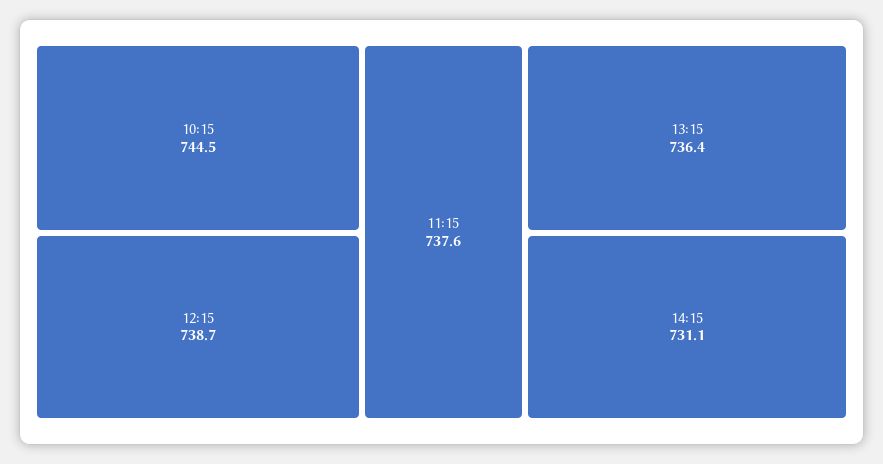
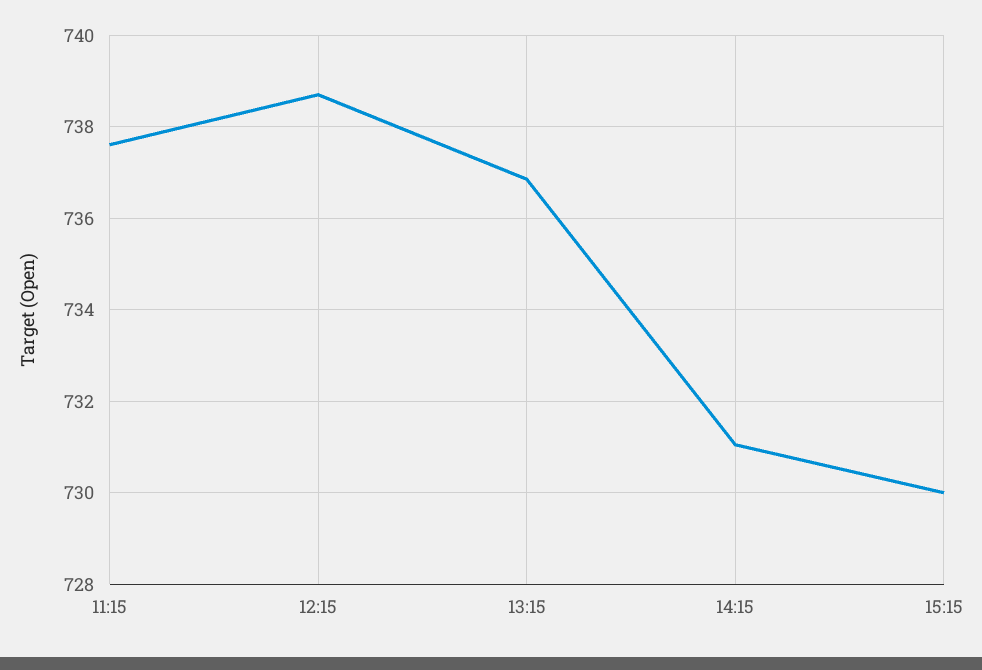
10:15: 744.5 -> none
13:15: 736.4 -> 736.8
15:15: none -> 730

